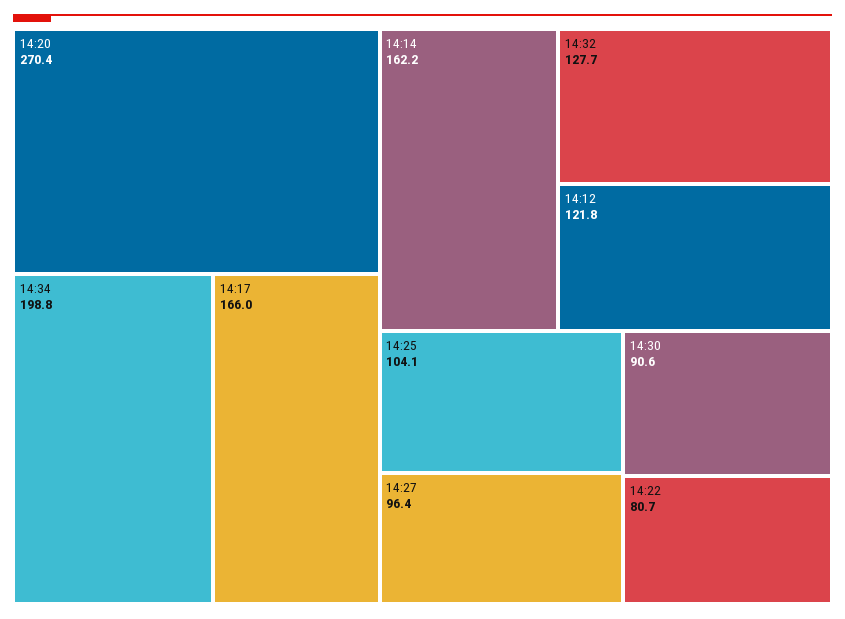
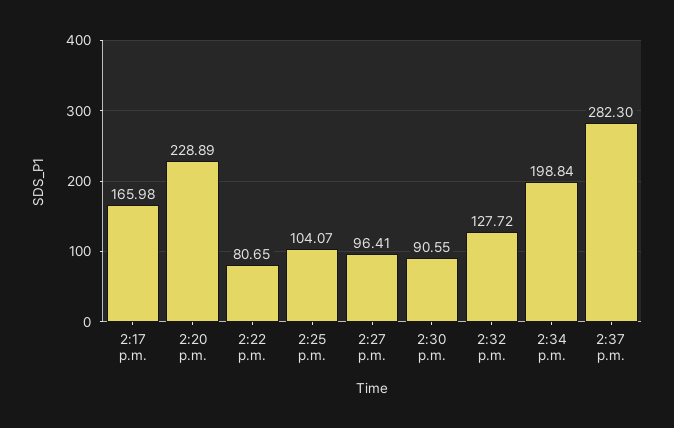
14:20: 270.4 -> 228.89
14:14: 162.2 -> none
14:12: 121.8 -> none
2:37 p.m.: none -> 282.3

